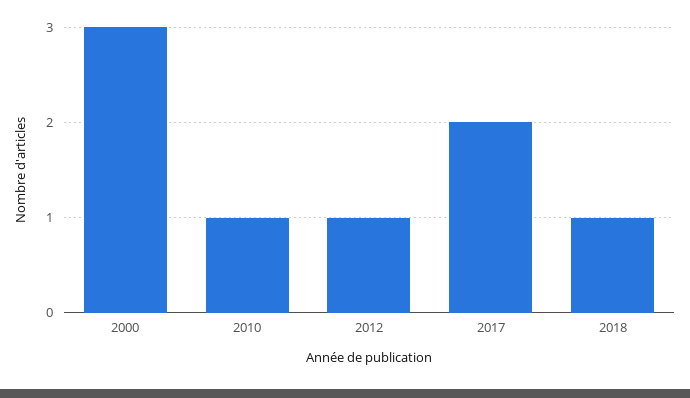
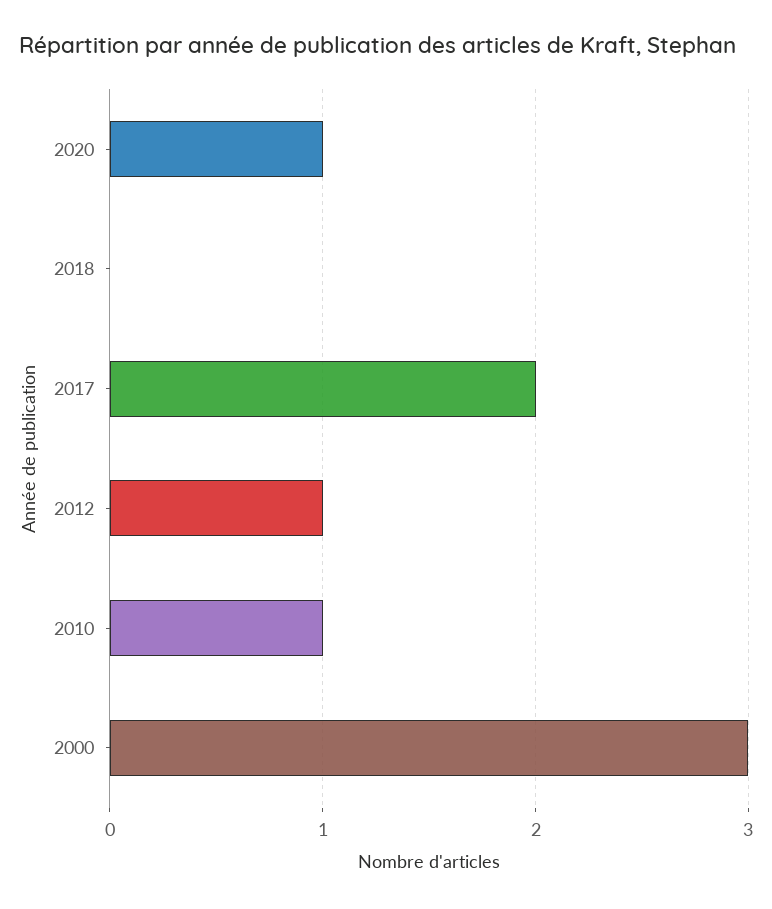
2018: 1 -> 0
2020: none -> 1

